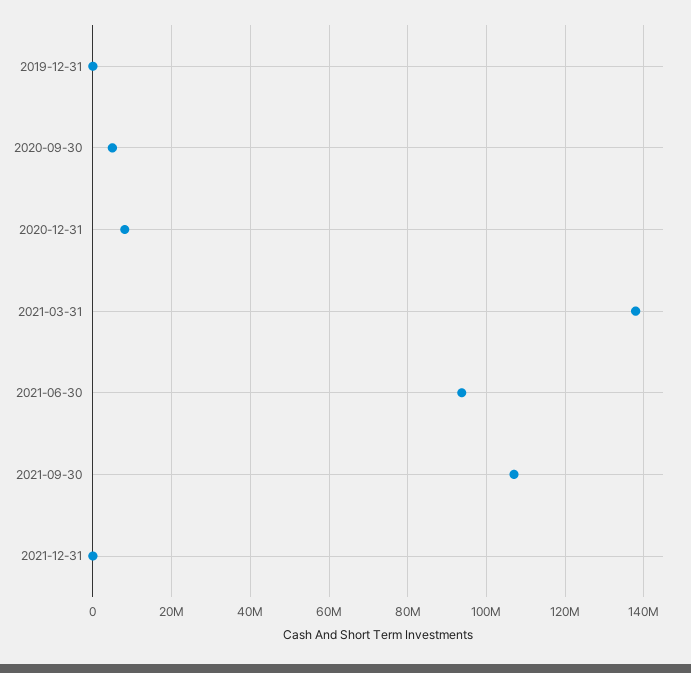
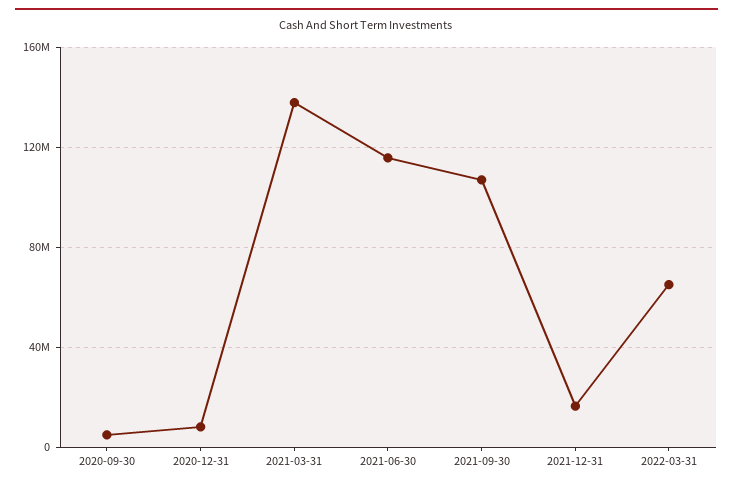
2019-12-31: 0 -> none
2021-06-30: 94000000 -> 115000000
2021-12-31: 0 -> 15000000
2022-03-31: none -> 65000000

